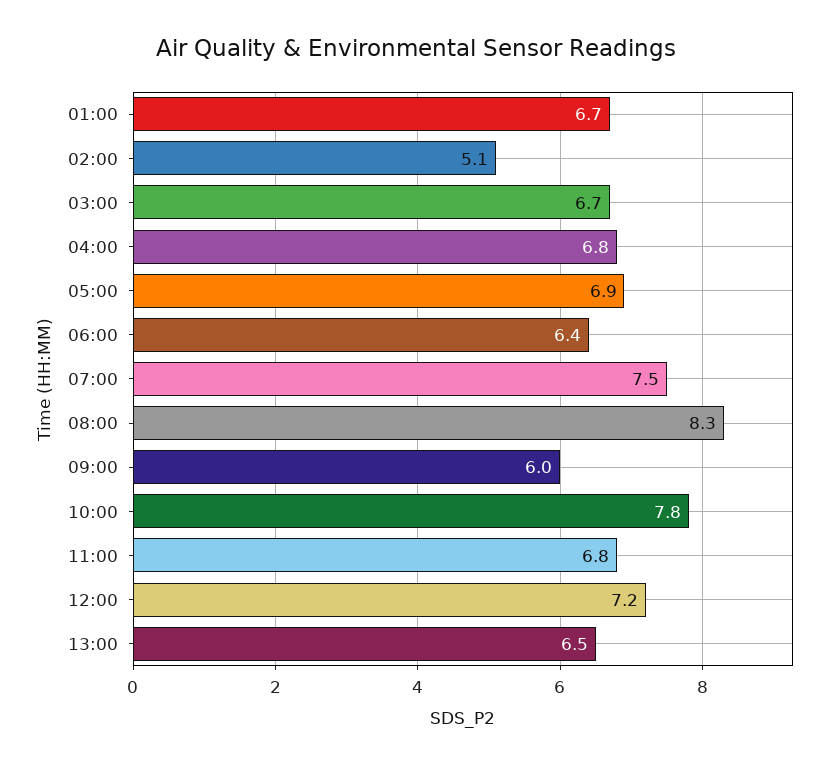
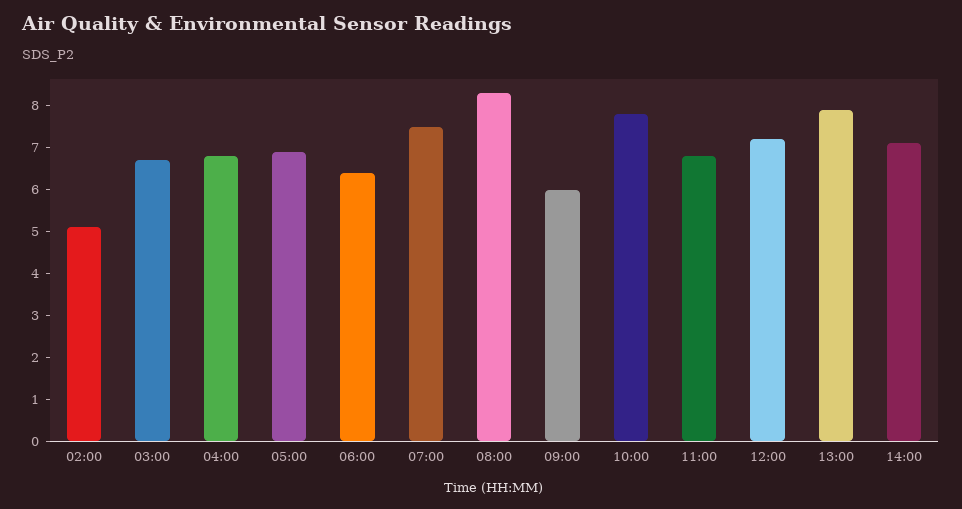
01:00: 6.7 -> none
13:00: 6.5 -> 8
14:00: none -> 7

